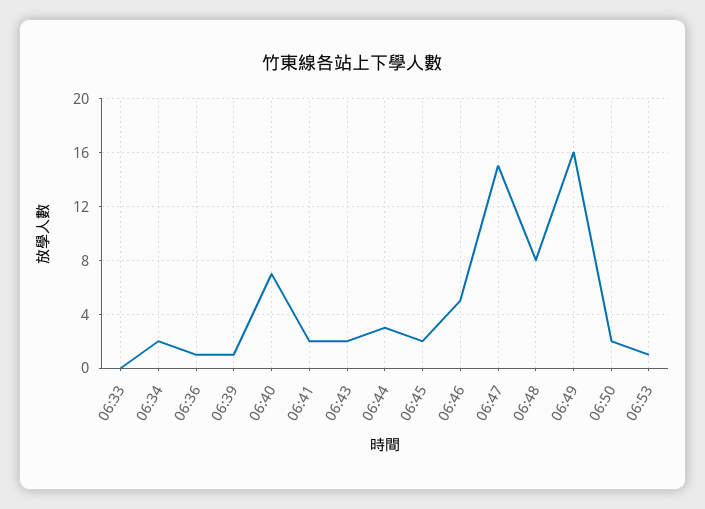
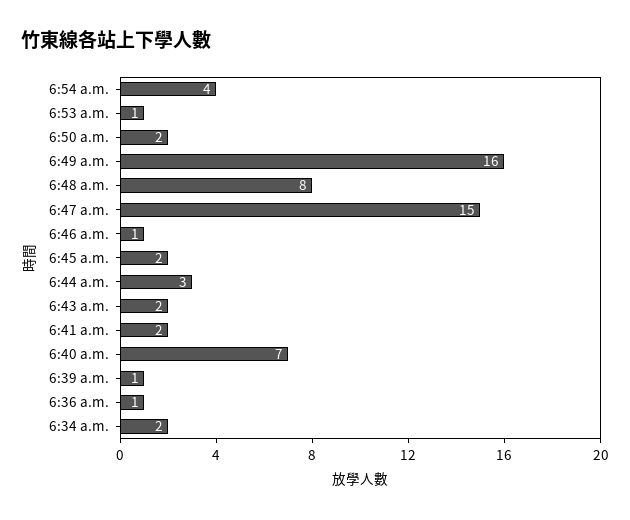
06:33: 0 -> none
06:46: 5 -> 1
6:54 a.m.: none -> 4

